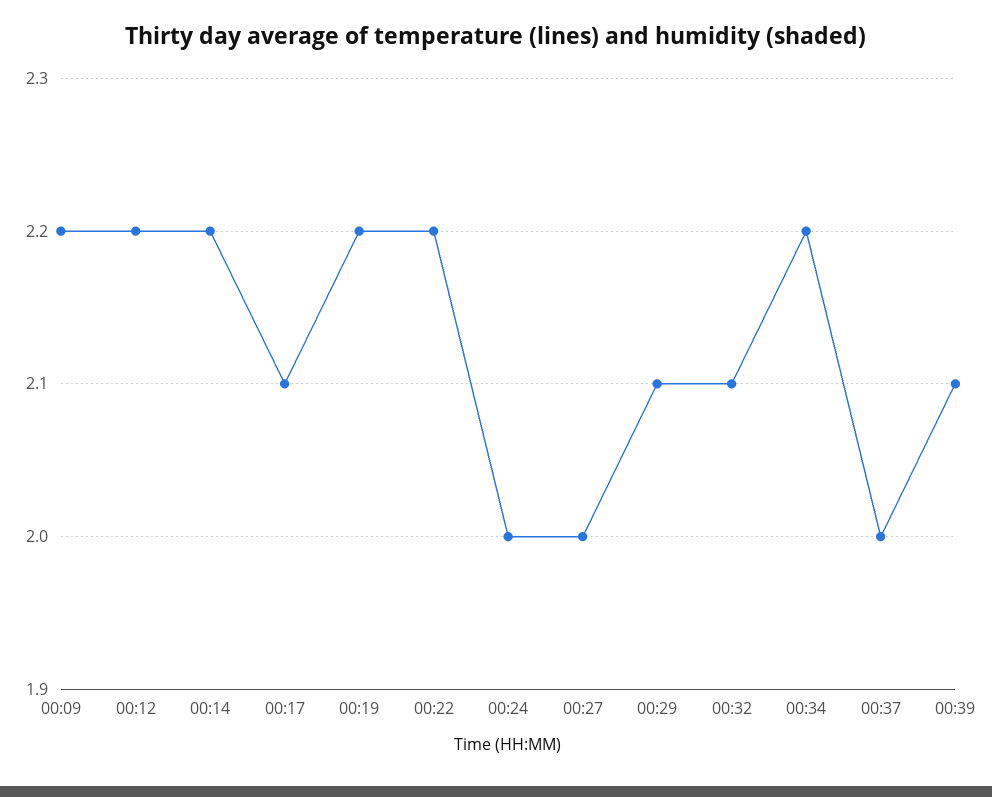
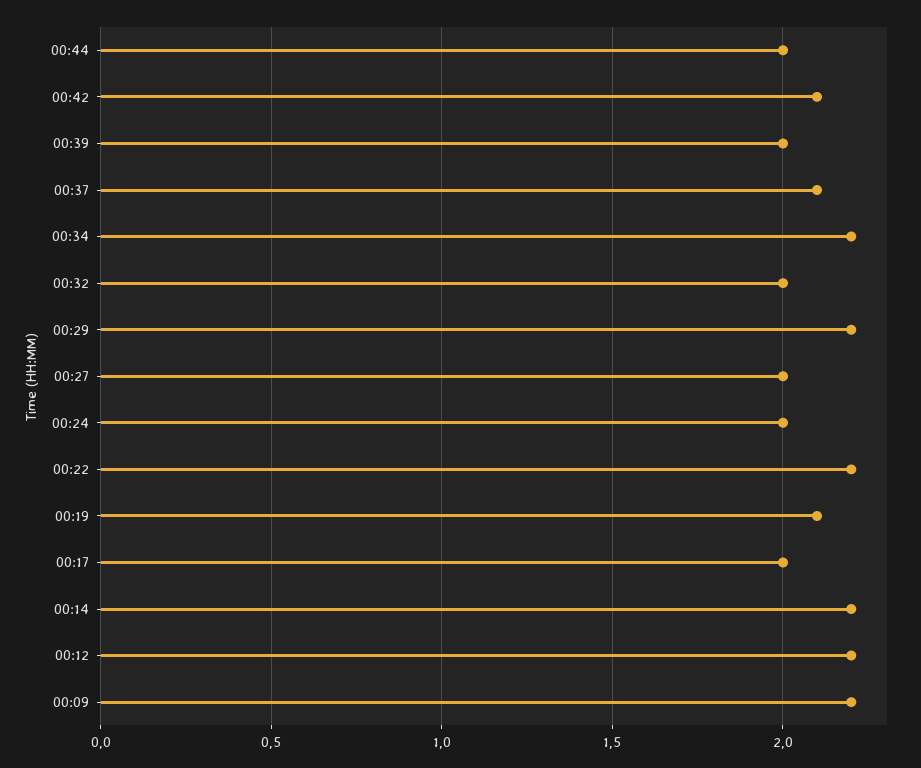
00:17: 2.1 -> 2
00:19: 2.2 -> 2.1
00:29: 2.1 -> 2.2
00:32: 2.1 -> 2
00:37: 2 -> 2.1
00:39: 2.1 -> 2
00:44: none -> 2
00:42: none -> 2.1

